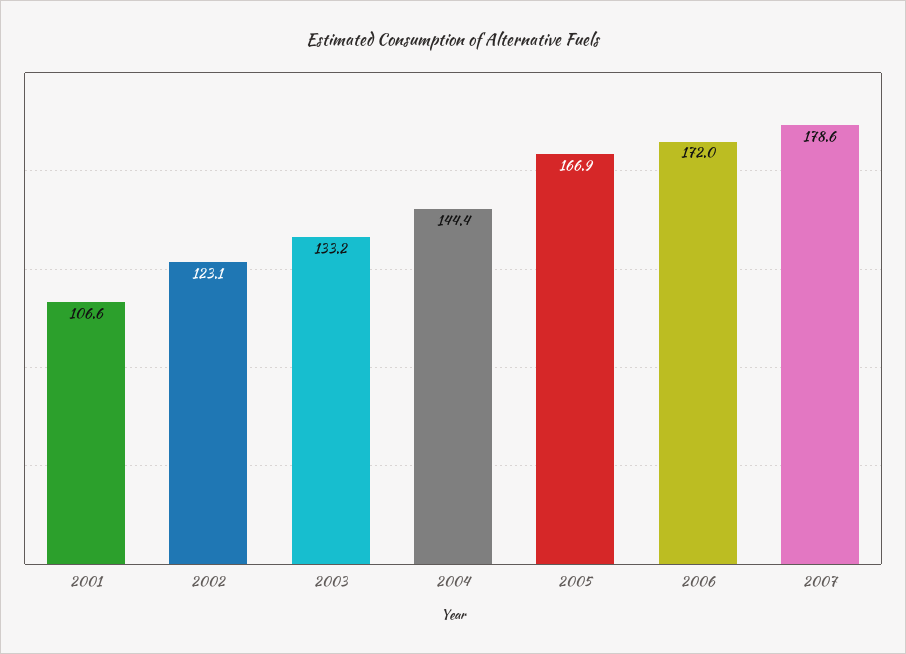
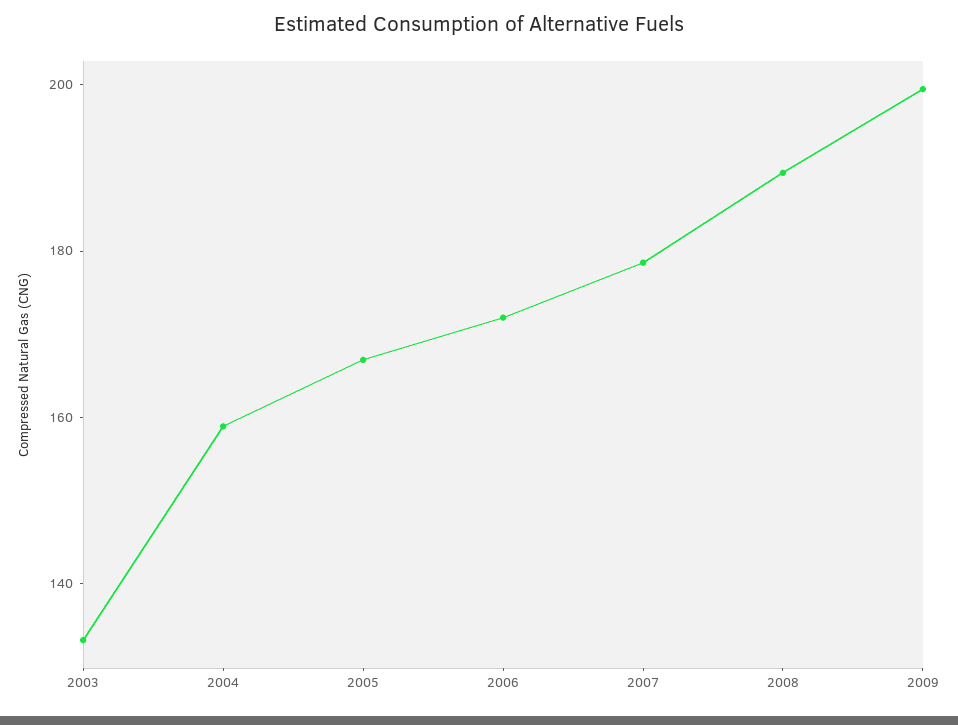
2001: 106.6 -> none
2002: 123.1 -> none
2004: 144.4 -> 160
2008: none -> 190
2009: none -> 200

